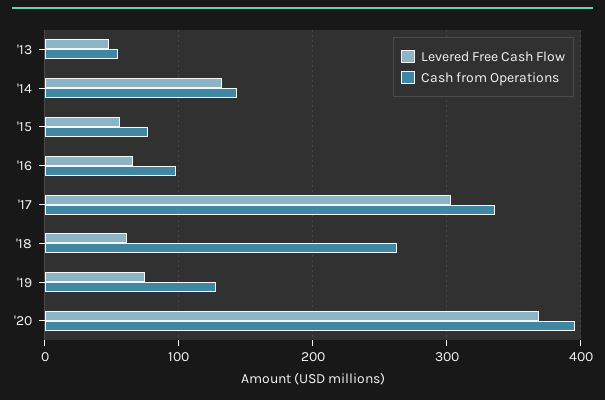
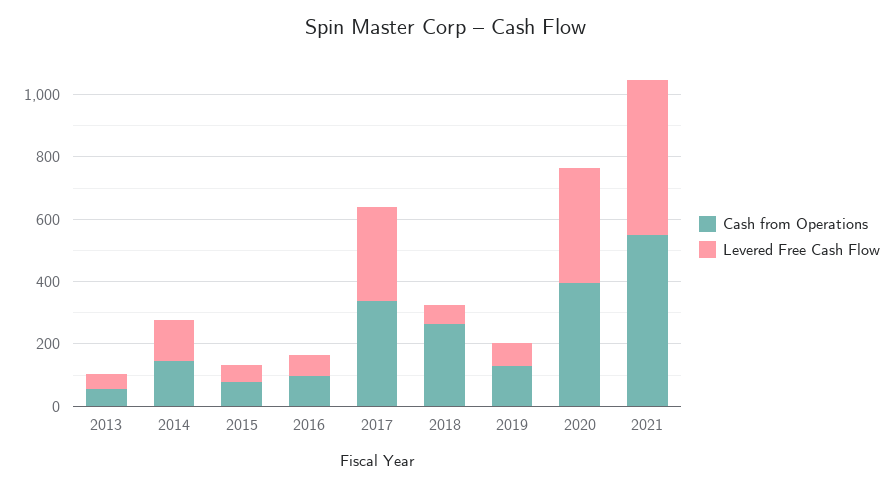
Cash from Operations, 2021: none -> 550
Levered Free Cash Flow, 2021: none -> 500

